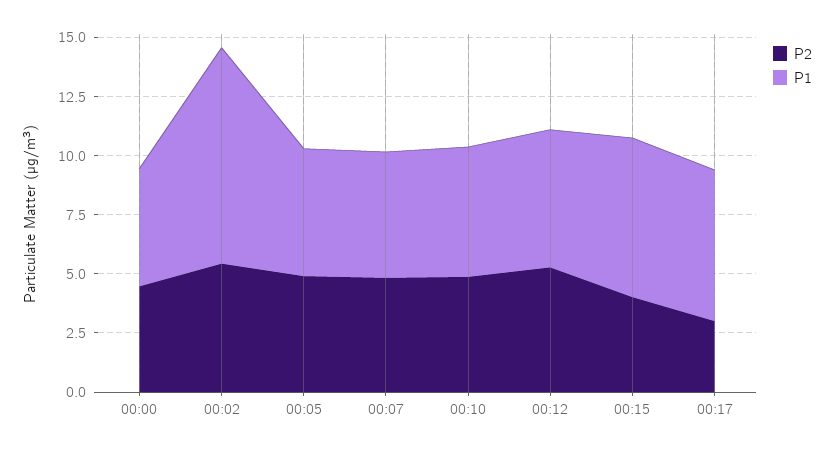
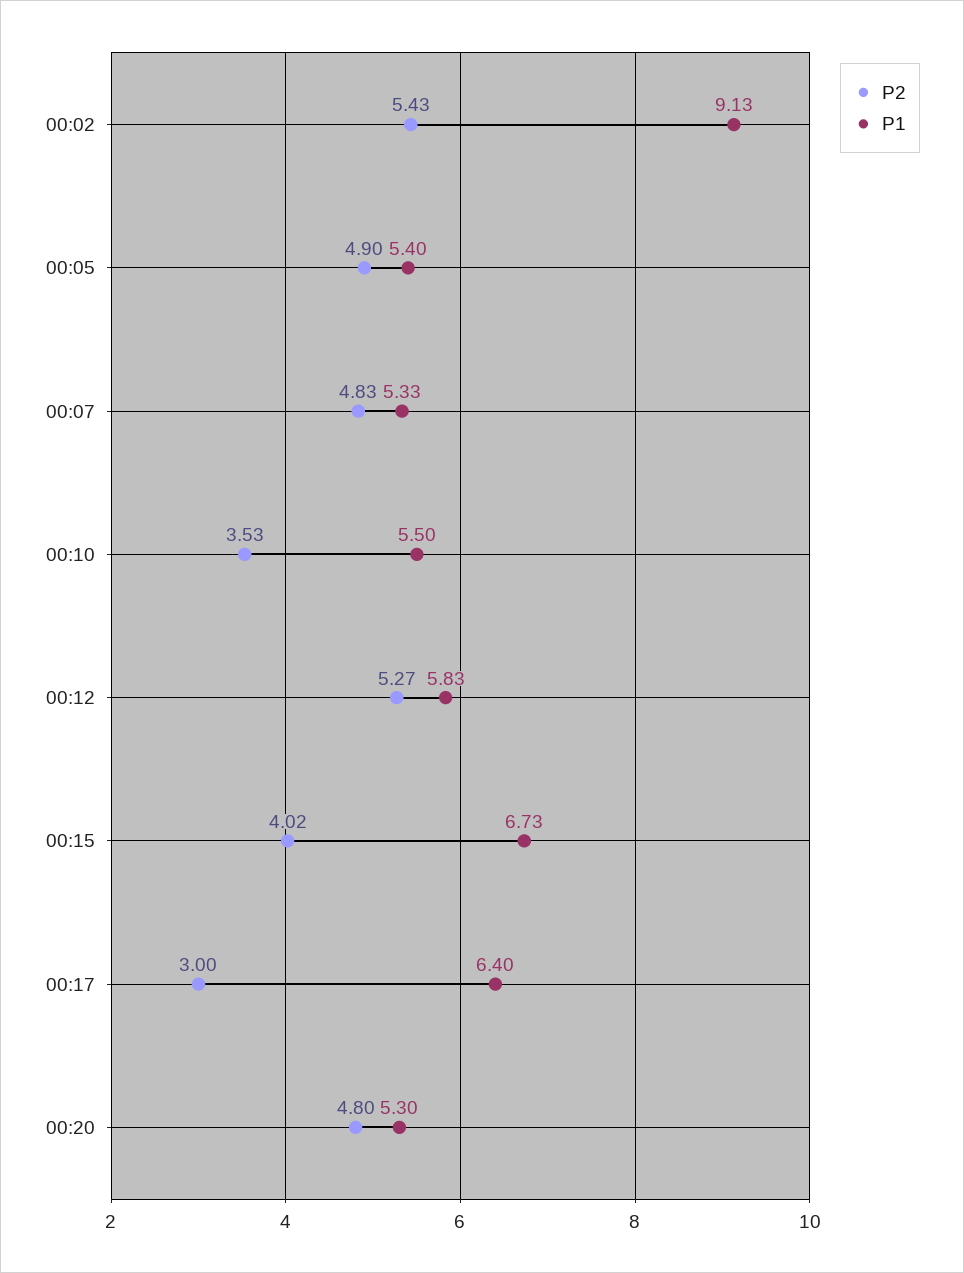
P2, 00:00: 4.5 -> none
P1, 00:00: 5 -> none
P2, 00:10: 5 -> 3.53
P2, 00:20: none -> 4.8
P1, 00:20: none -> 5.3

